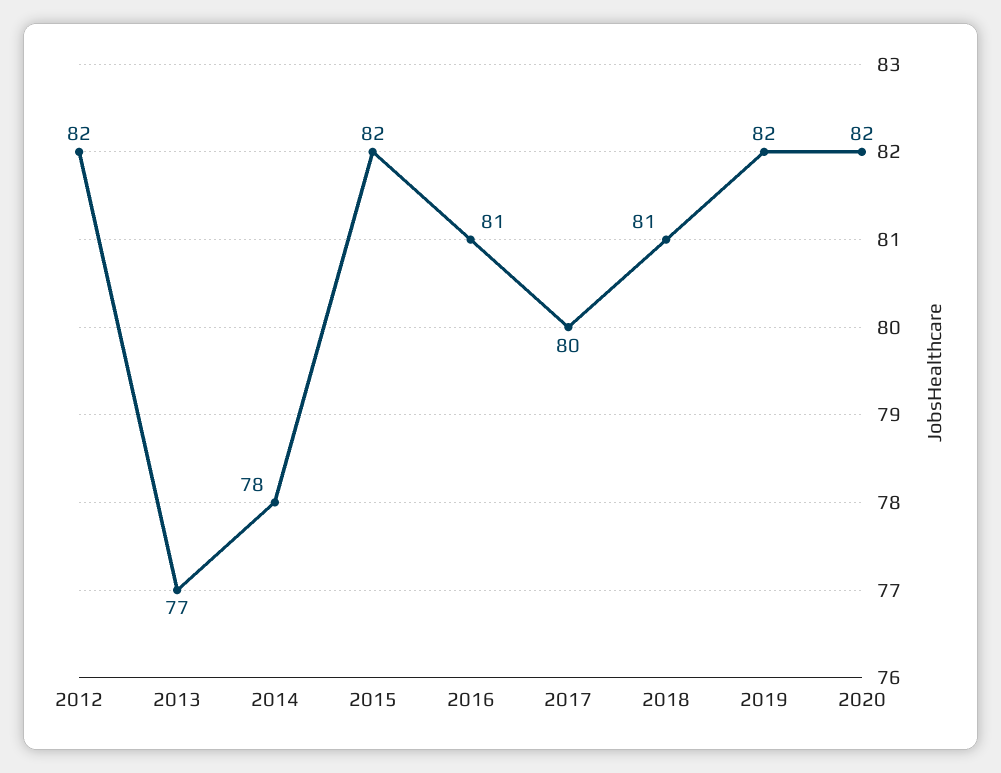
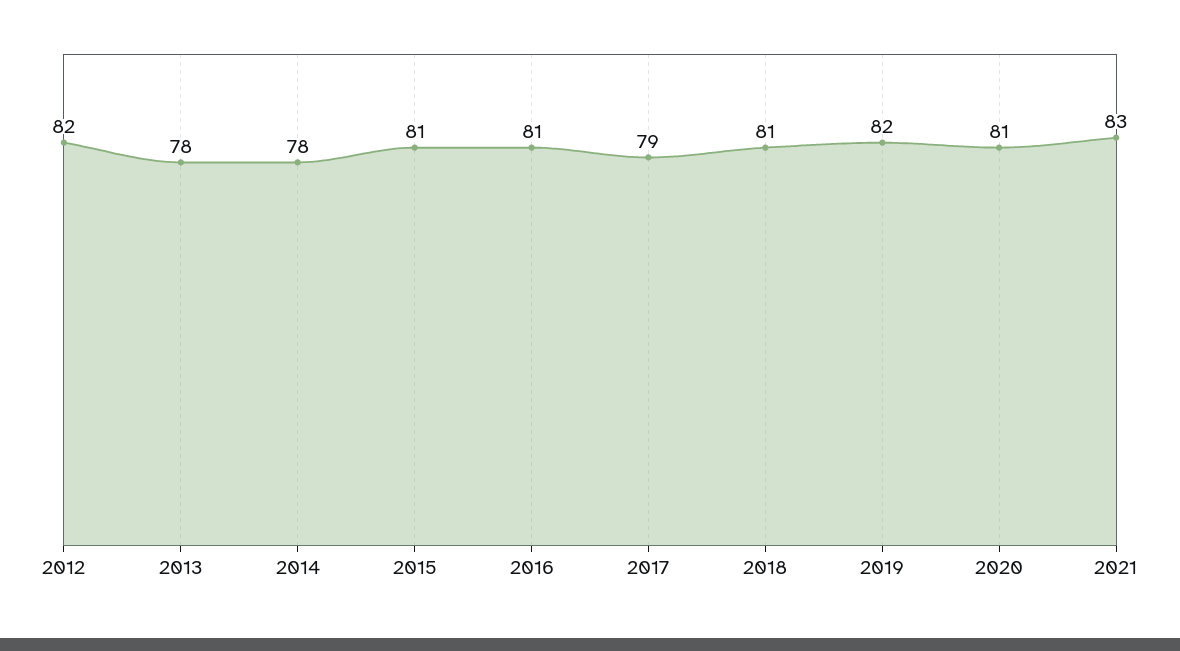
2013: 77 -> 78
2015: 82 -> 81
2017: 80 -> 79
2020: 82 -> 81
2021: none -> 83

